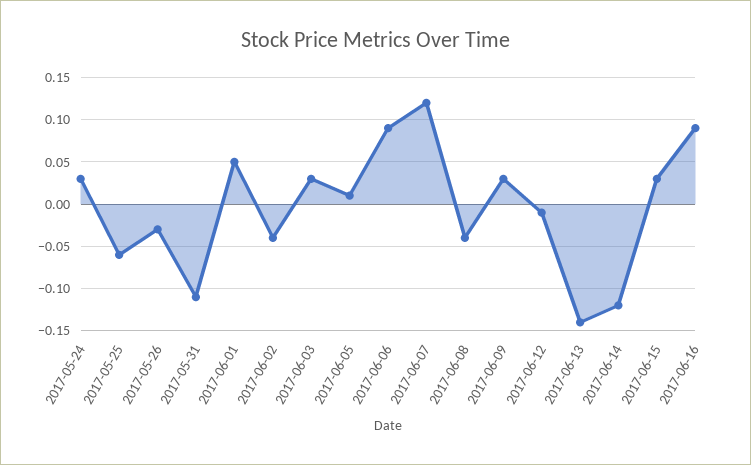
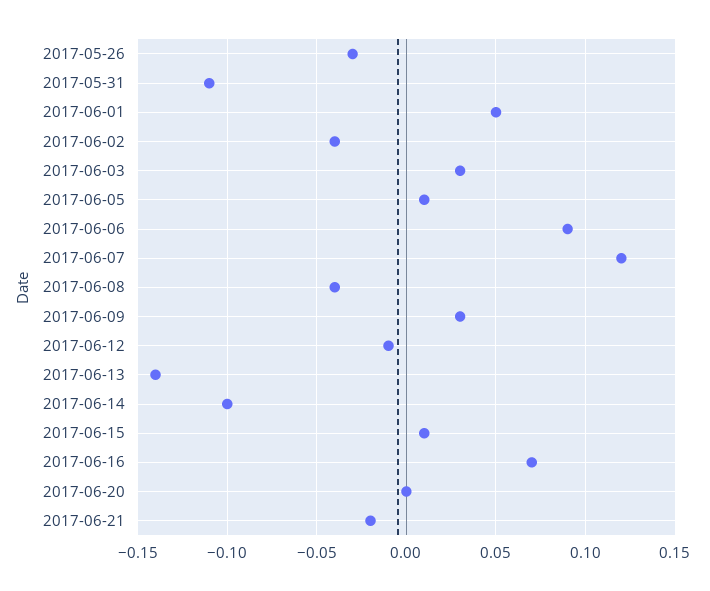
2017-05-24: 0.03 -> none
2017-05-25: -0.06 -> none
2017-06-14: -0.12 -> -0.1
2017-06-15: 0.03 -> 0.01
2017-06-16: 0.09 -> 0.07
2017-06-20: none -> 0
2017-06-21: none -> -0.02

